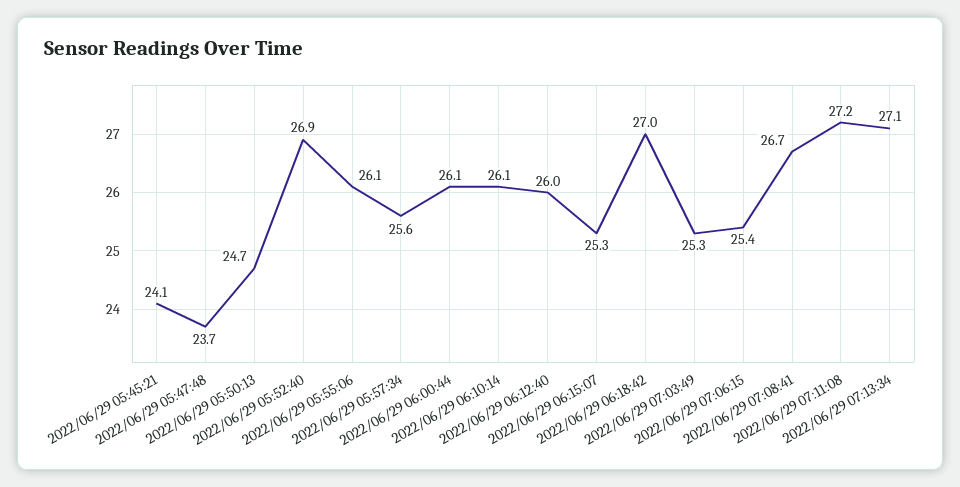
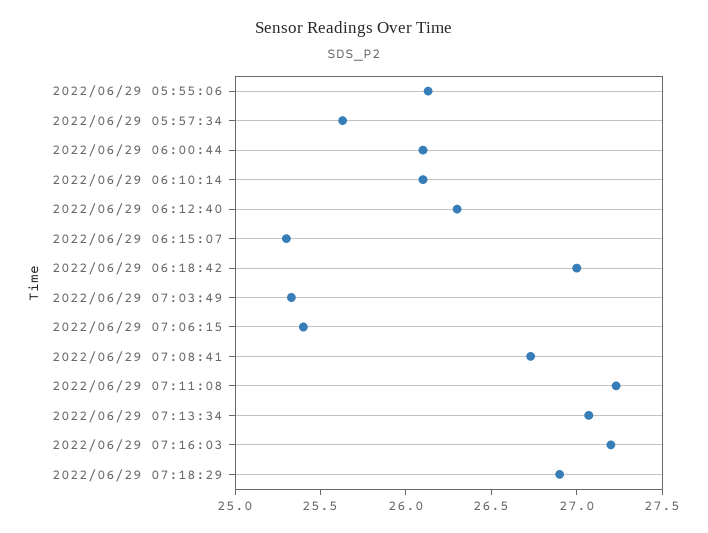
2022/06/29 05:45:21: 24.1 -> none
2022/06/29 05:47:48: 23.7 -> none
2022/06/29 05:50:13: 24.7 -> none
2022/06/29 05:52:40: 26.9 -> none
2022/06/29 06:12:40: 26 -> 26.3
2022/06/29 07:16:03: none -> 27.2
2022/06/29 07:18:29: none -> 26.9

